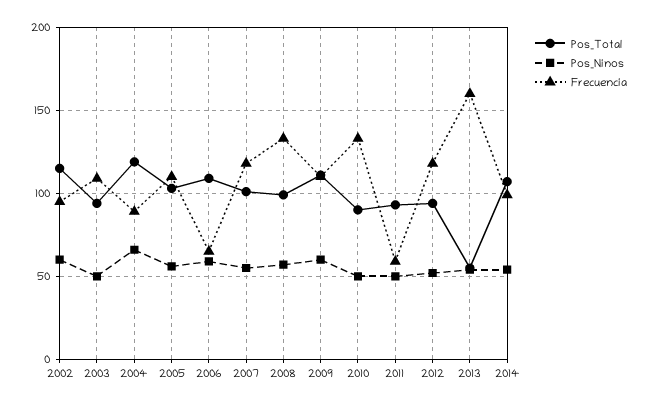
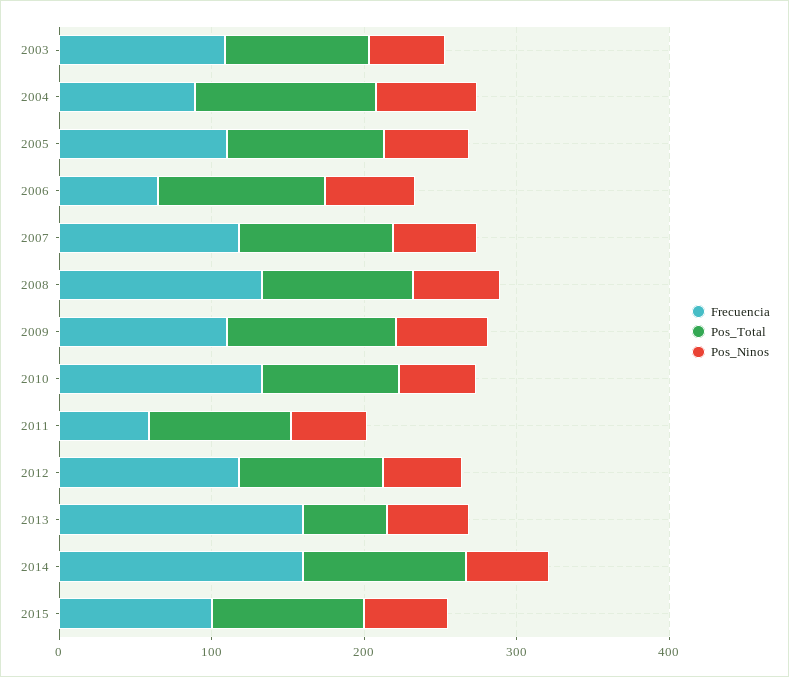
Pos_Total, 2002: 115 -> none
Pos_Ninos, 2002: 60 -> none
Frecuencia, 2002: 95 -> none
Frecuencia, 2014: 100 -> 160
Frecuencia, 2015: none -> 100
Pos_Total, 2015: none -> 100
Pos_Ninos, 2015: none -> 60

